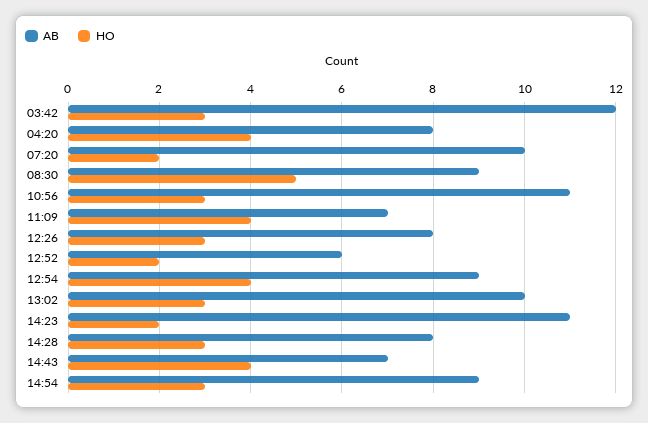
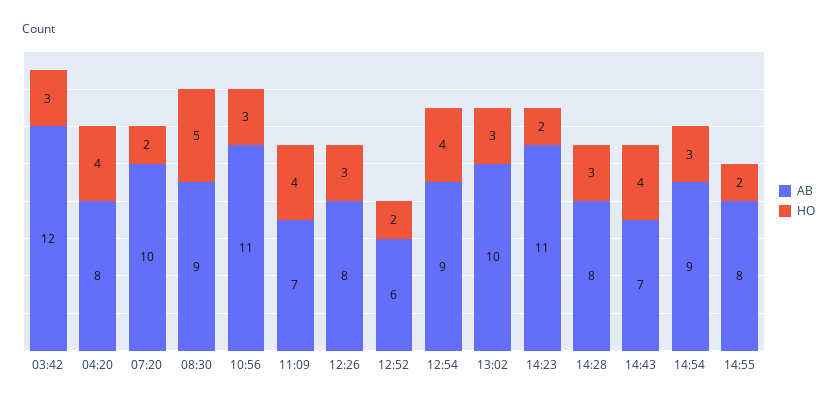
AB, 14:55: none -> 8
HO, 14:55: none -> 2

